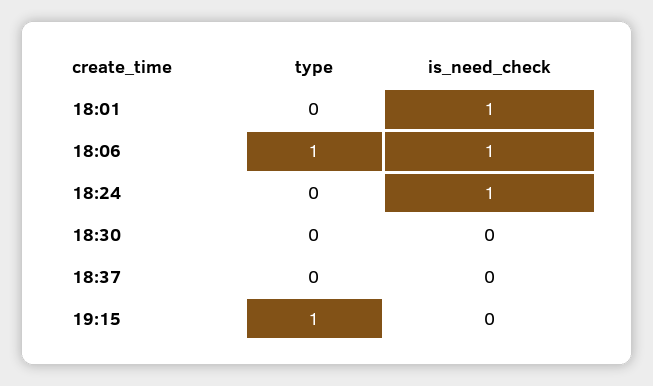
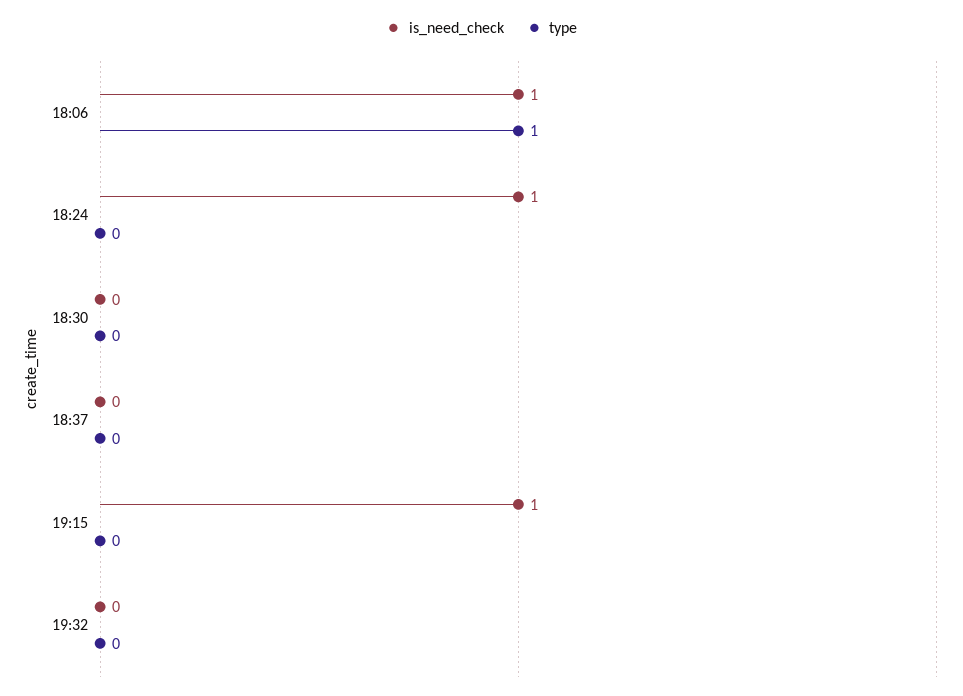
type, 18:01: 0 -> none
is_need_check, 18:01: 1 -> none
type, 19:15: 1 -> 0
is_need_check, 19:15: 0 -> 1
is_need_check, 19:32: none -> 0
type, 19:32: none -> 0

